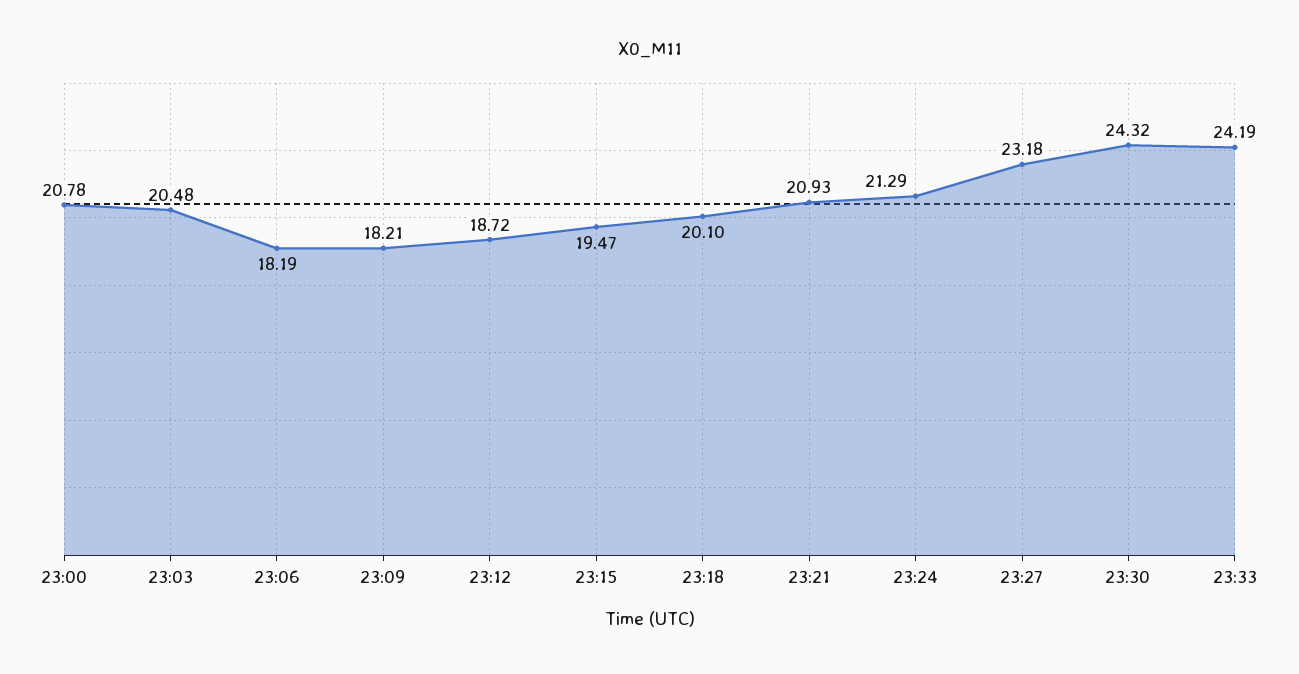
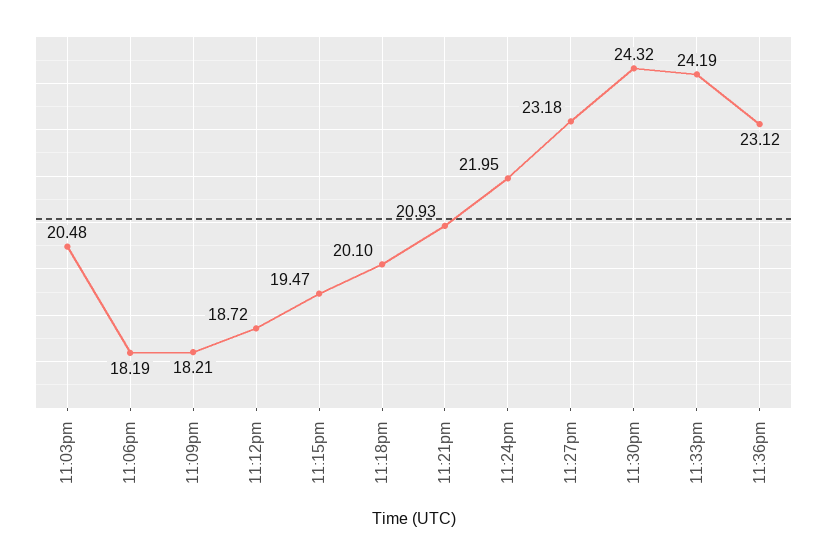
23:00: 20.78 -> none
23:24: 21.29 -> 21.95
11:36pm: none -> 23.12

